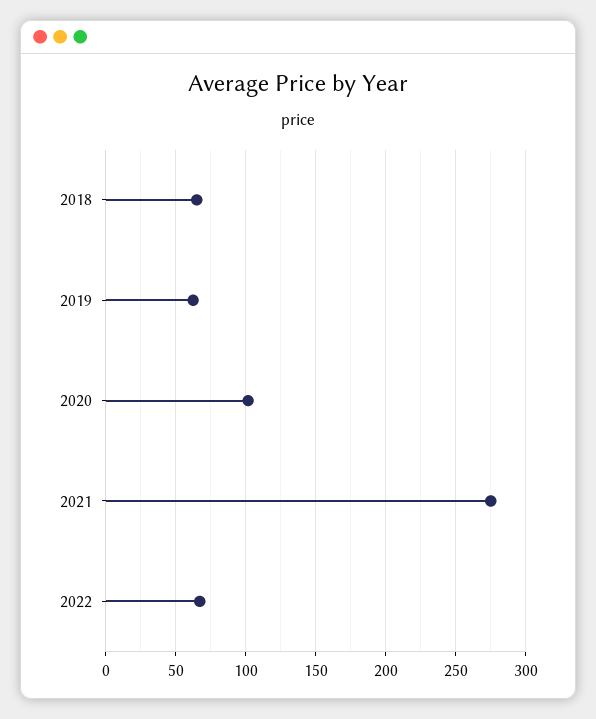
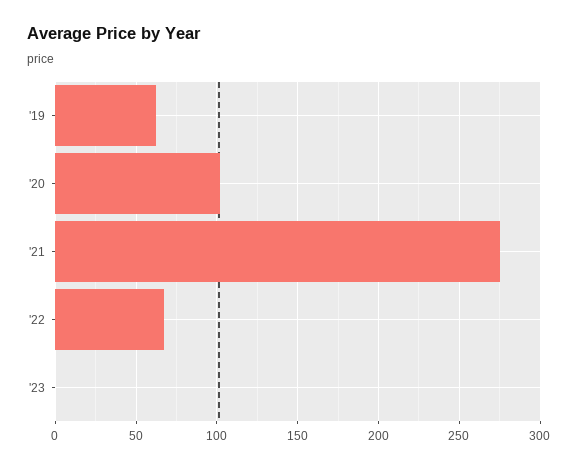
2018: 65 -> none
'23: none -> 0

